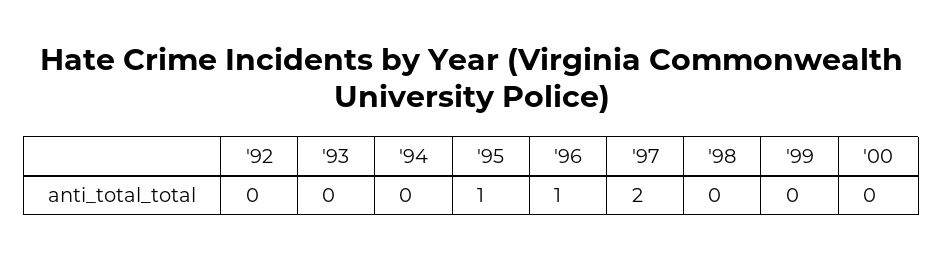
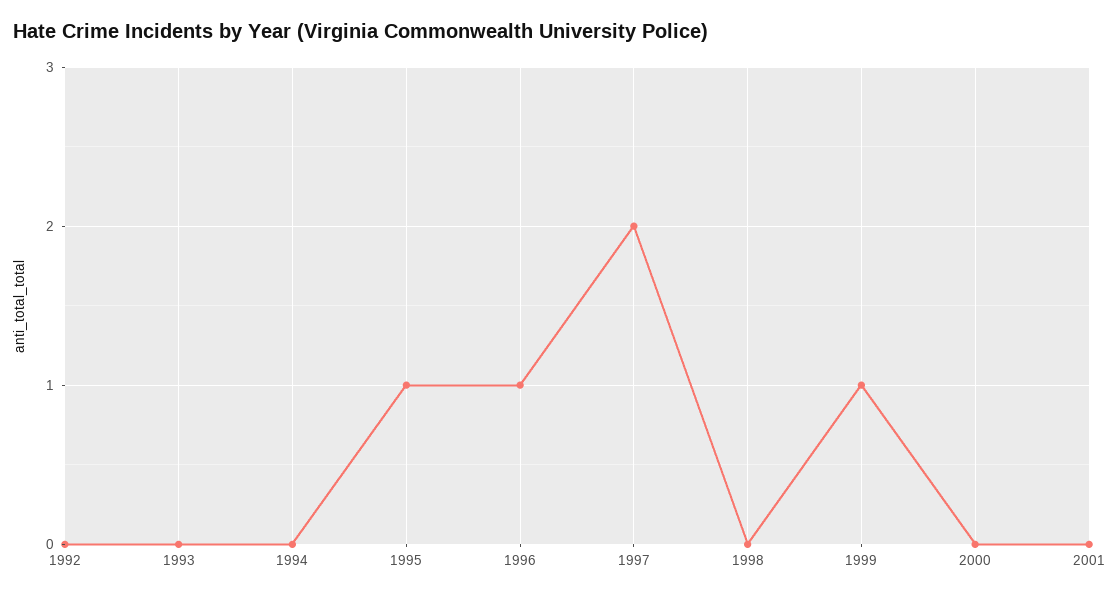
'99: 0 -> 1
2001: none -> 0

